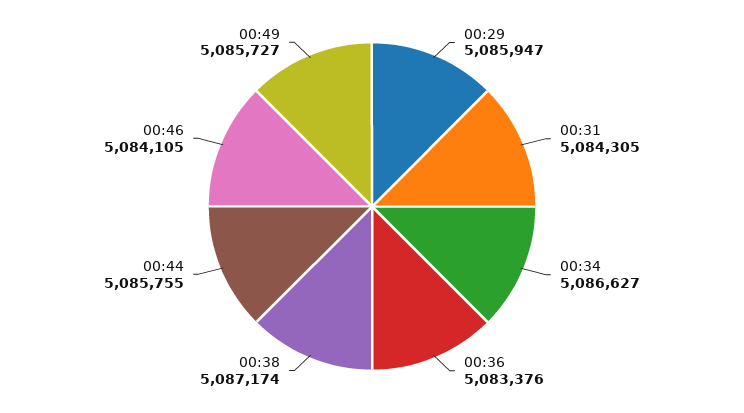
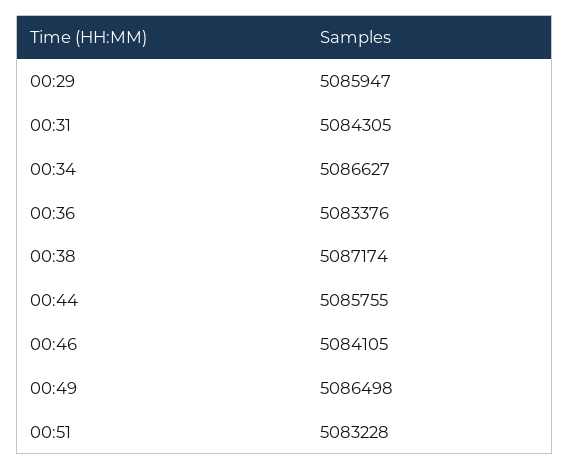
00:49: 5085727 -> 5086498
00:51: none -> 5083228

